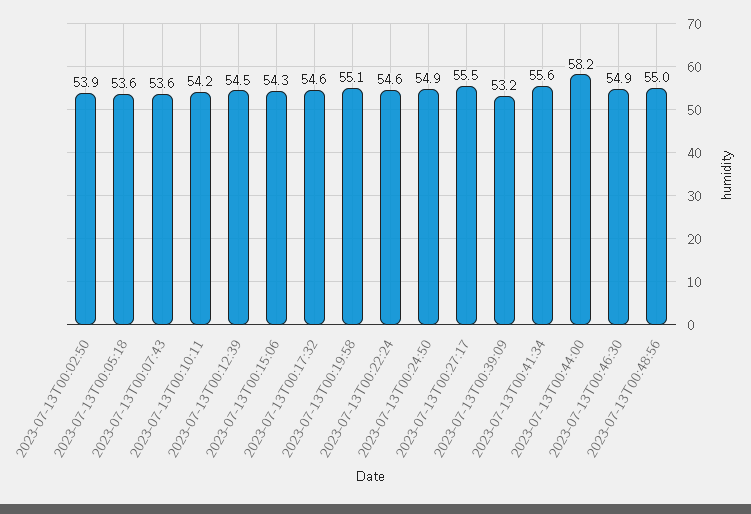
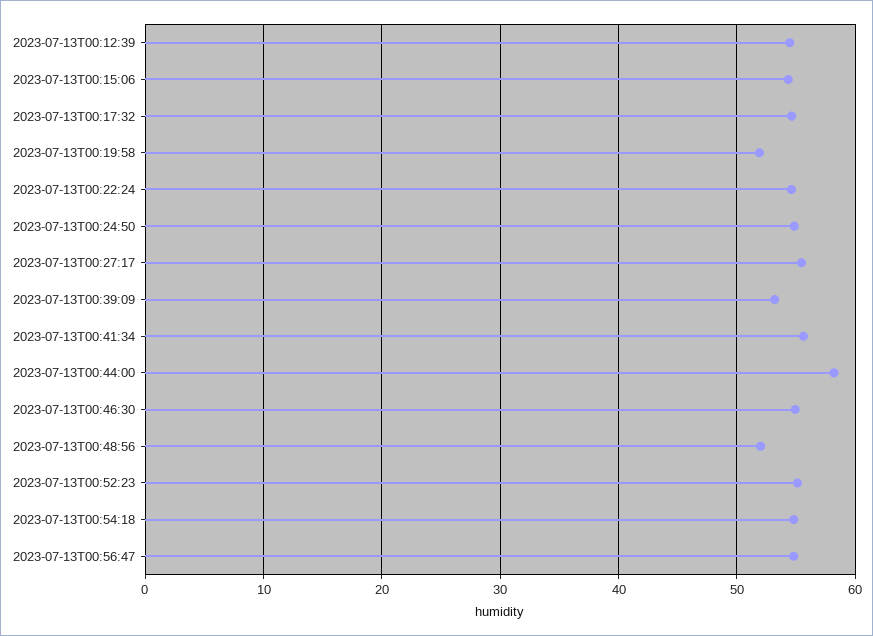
2023-07-13T00:02:50: 53.9 -> none
2023-07-13T00:05:18: 53.6 -> none
2023-07-13T00:07:43: 53.6 -> none
2023-07-13T00:10:11: 54.2 -> none
2023-07-13T00:19:58: 55.1 -> 52
2023-07-13T00:48:56: 55 -> 52
2023-07-13T00:52:23: none -> 55
2023-07-13T00:54:18: none -> 55
2023-07-13T00:56:47: none -> 55

